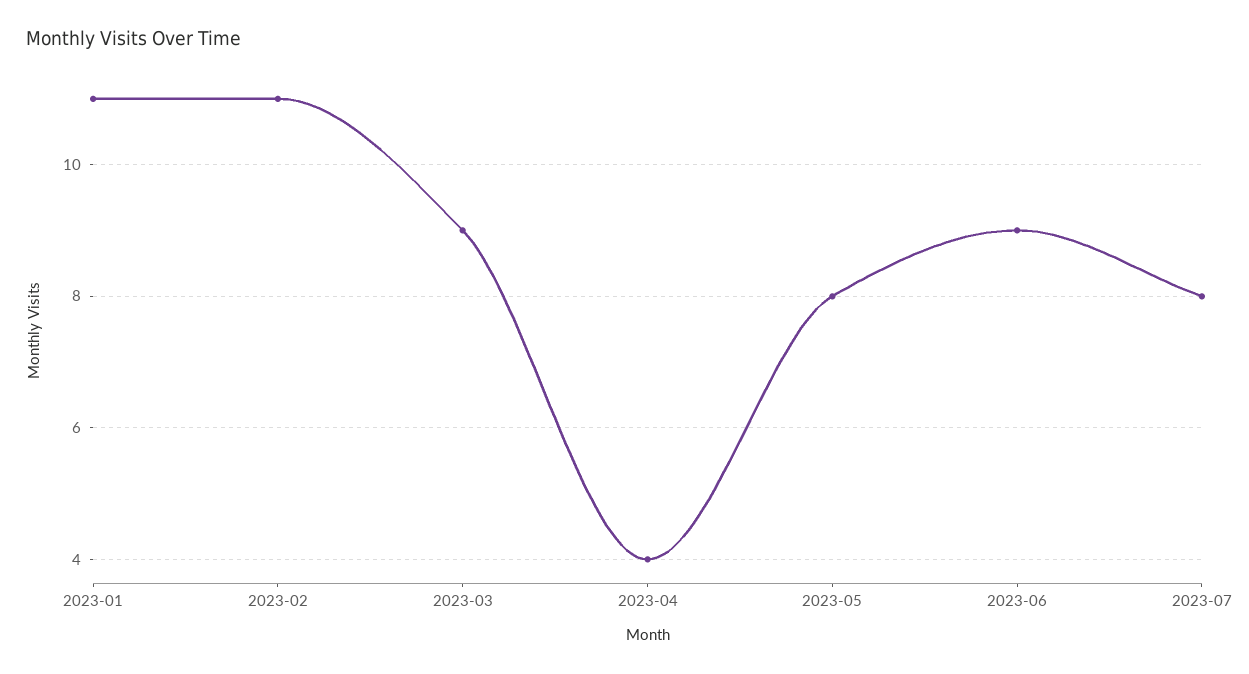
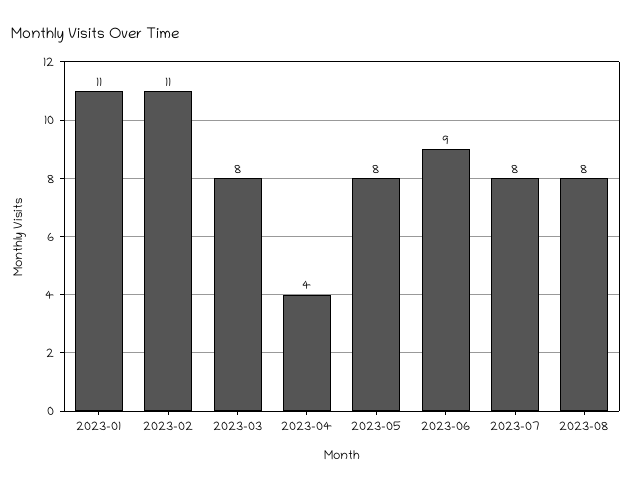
2023-03: 9 -> 8
2023-08: none -> 8

